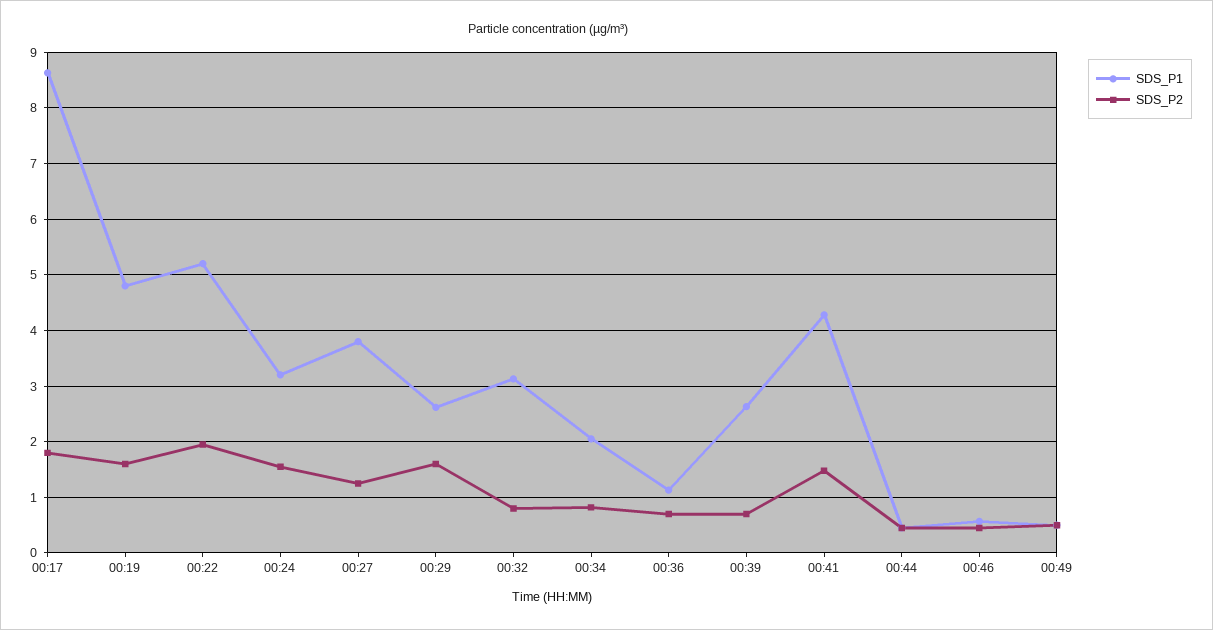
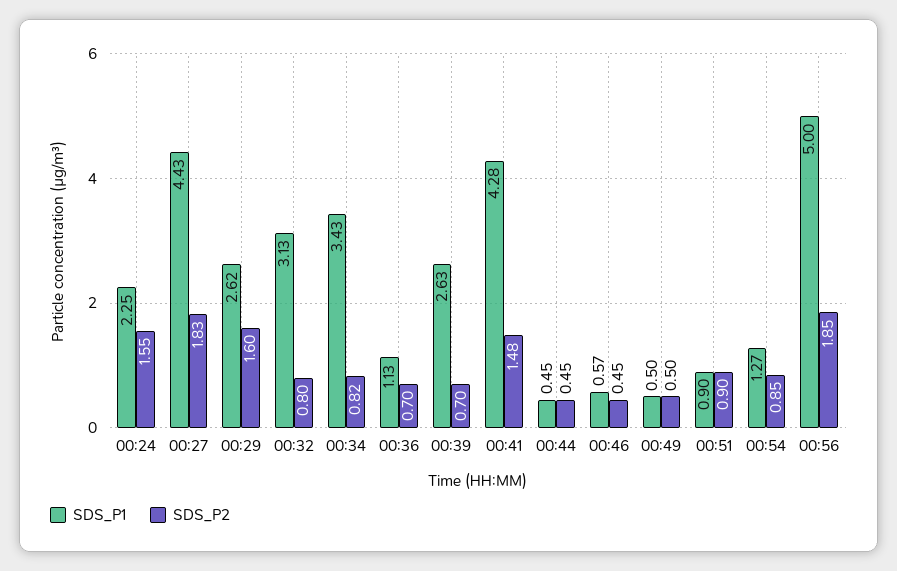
SDS_P1, 00:17: 8.6 -> none
SDS_P2, 00:17: 1.8 -> none
SDS_P1, 00:19: 4.8 -> none
SDS_P2, 00:19: 1.6 -> none
SDS_P1, 00:22: 5.2 -> none
SDS_P2, 00:22: 2 -> none
SDS_P1, 00:24: 3.2 -> 2.25
SDS_P1, 00:27: 3.8 -> 4.43
SDS_P2, 00:27: 1.2 -> 1.83
SDS_P1, 00:34: 2 -> 3.43
SDS_P1, 00:51: none -> 0.9
SDS_P2, 00:51: none -> 0.9
SDS_P1, 00:54: none -> 1.27
SDS_P2, 00:54: none -> 0.85
SDS_P1, 00:56: none -> 5
SDS_P2, 00:56: none -> 1.85

